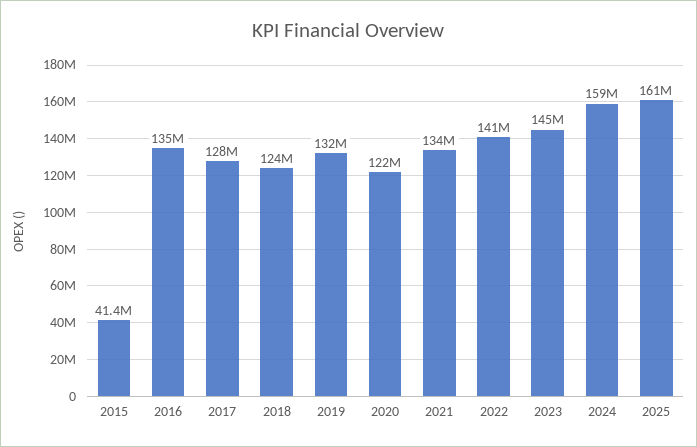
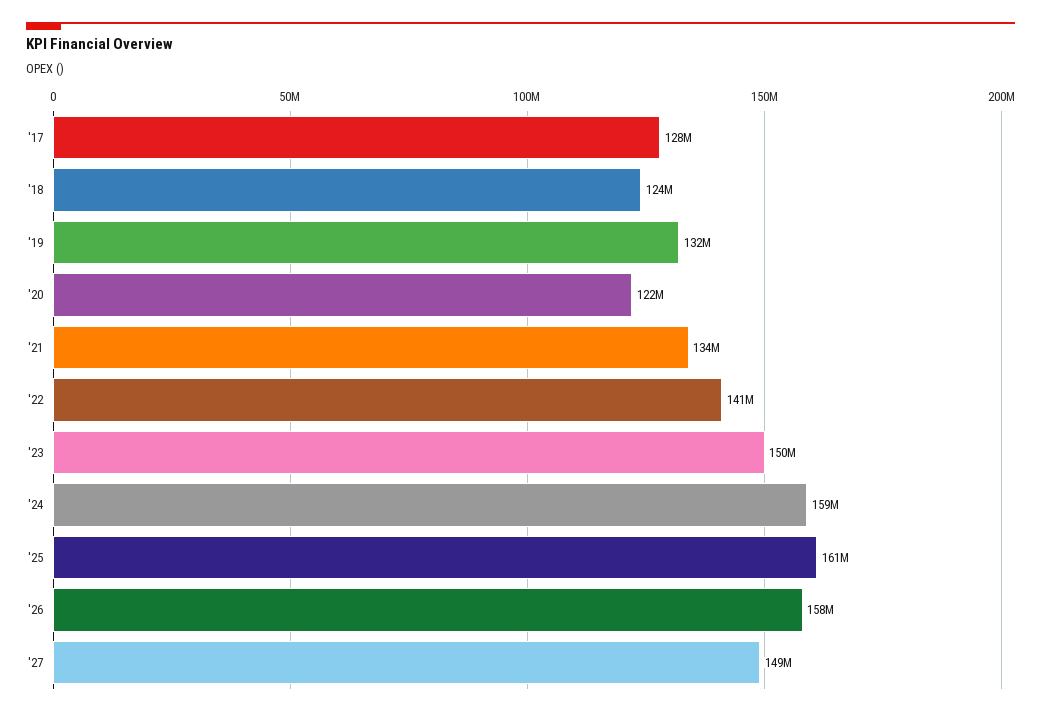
2015: 41400000 -> none
2016: 135000000 -> none
2023: 145000000 -> 150000000
'26: none -> 158000000
'27: none -> 149000000

